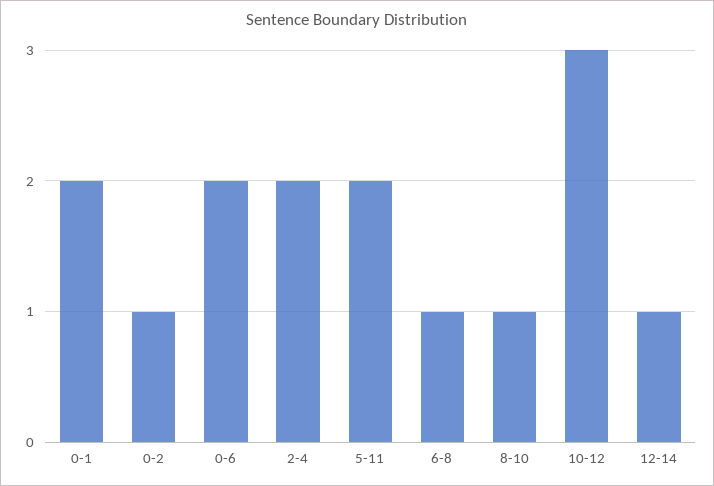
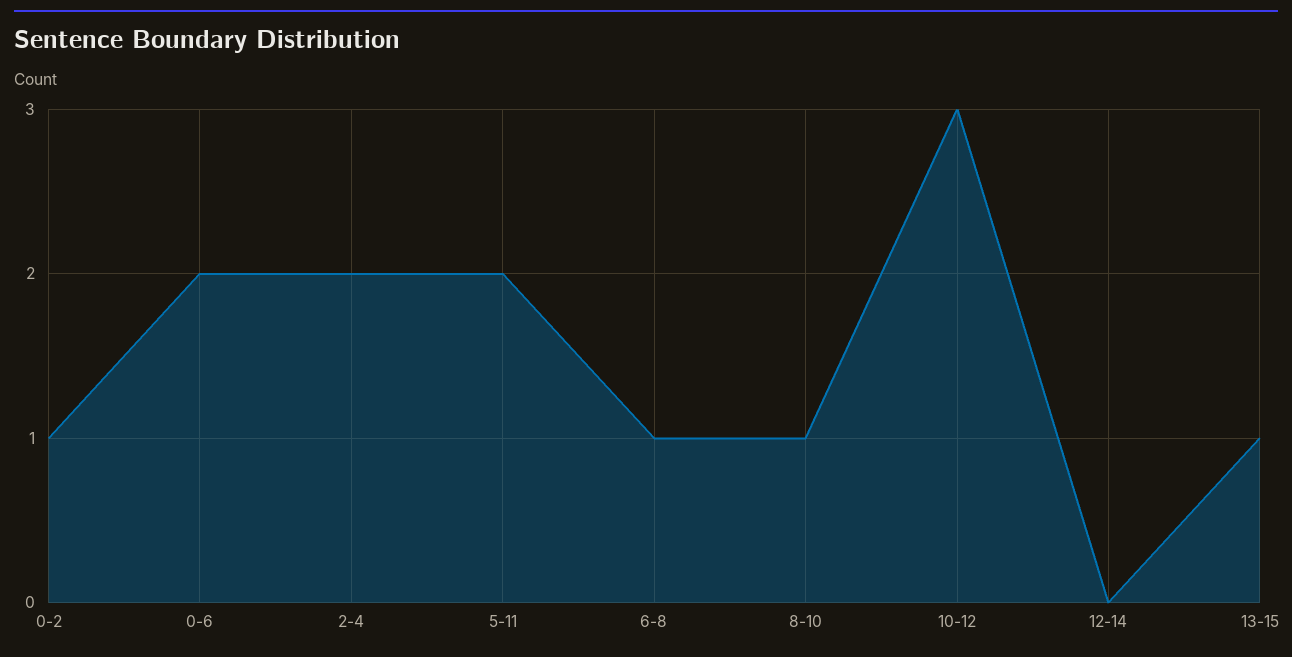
0-1: 2 -> none
12-14: 1 -> 0
13-15: none -> 1

